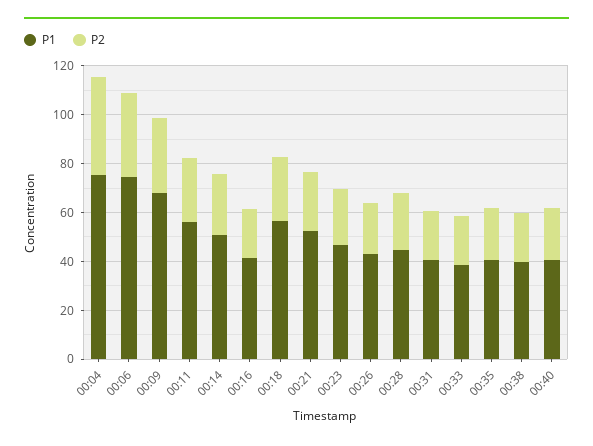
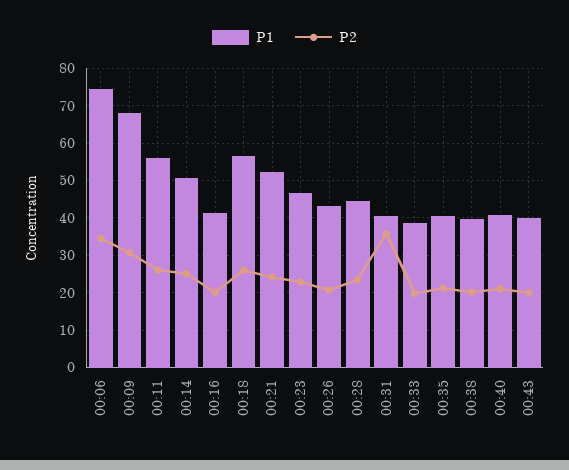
P1, 00:04: 75 -> none
P2, 00:04: 40 -> none
P2, 00:31: 20 -> 36
P1, 00:43: none -> 40
P2, 00:43: none -> 20

